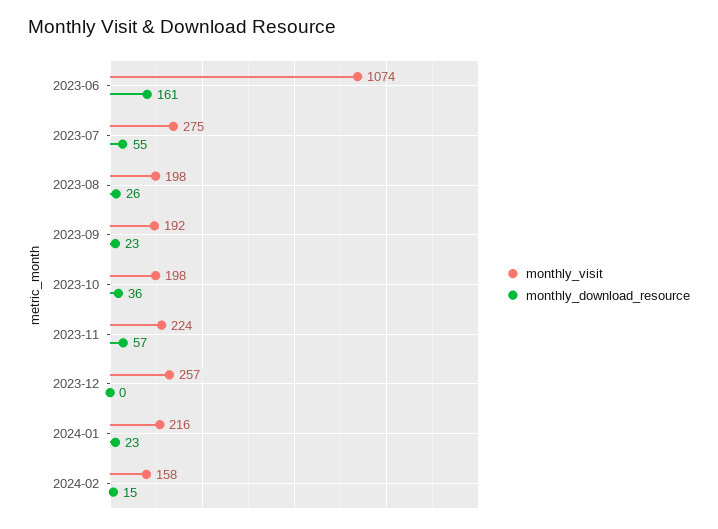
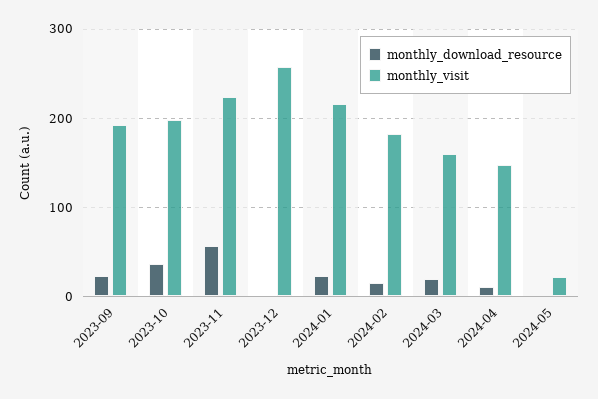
monthly_visit, 2023-06: 1074 -> none
monthly_download_resource, 2023-06: 161 -> none
monthly_visit, 2023-07: 275 -> none
monthly_download_resource, 2023-07: 55 -> none
monthly_visit, 2023-08: 198 -> none
monthly_download_resource, 2023-08: 26 -> none
monthly_visit, 2024-02: 158 -> 180
monthly_download_resource, 2024-03: none -> 20
monthly_visit, 2024-03: none -> 160
monthly_download_resource, 2024-04: none -> 10
monthly_visit, 2024-04: none -> 150
monthly_download_resource, 2024-05: none -> 0
monthly_visit, 2024-05: none -> 20

